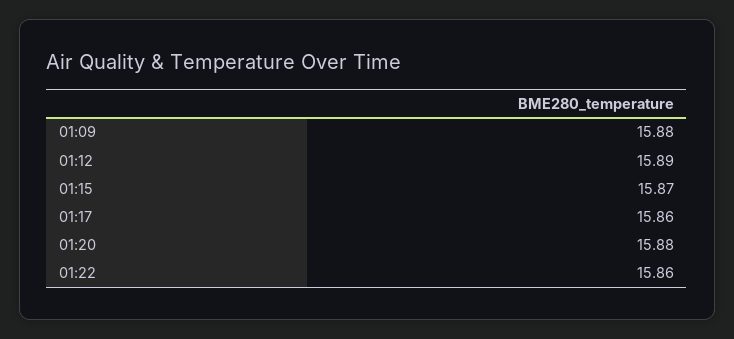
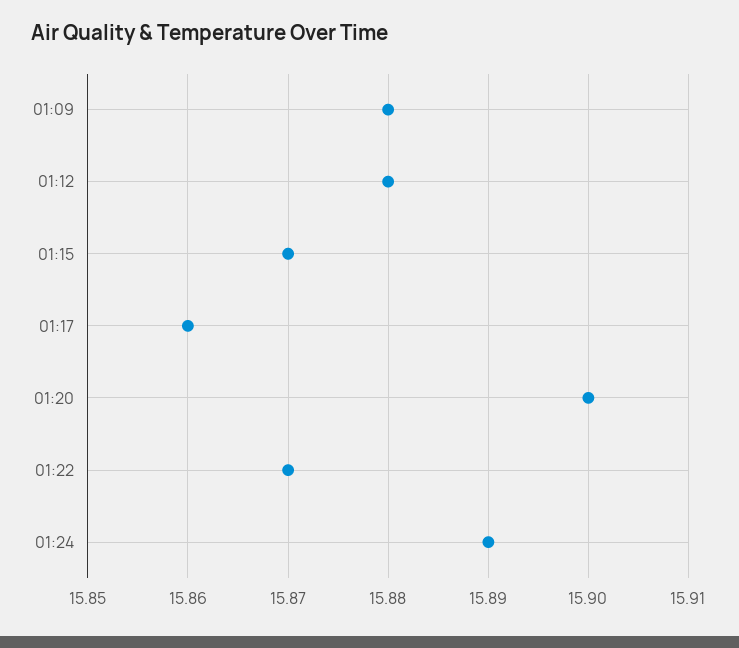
01:12: 15.89 -> 15.88
01:20: 15.88 -> 15.9
01:22: 15.86 -> 15.87
01:24: none -> 15.89

